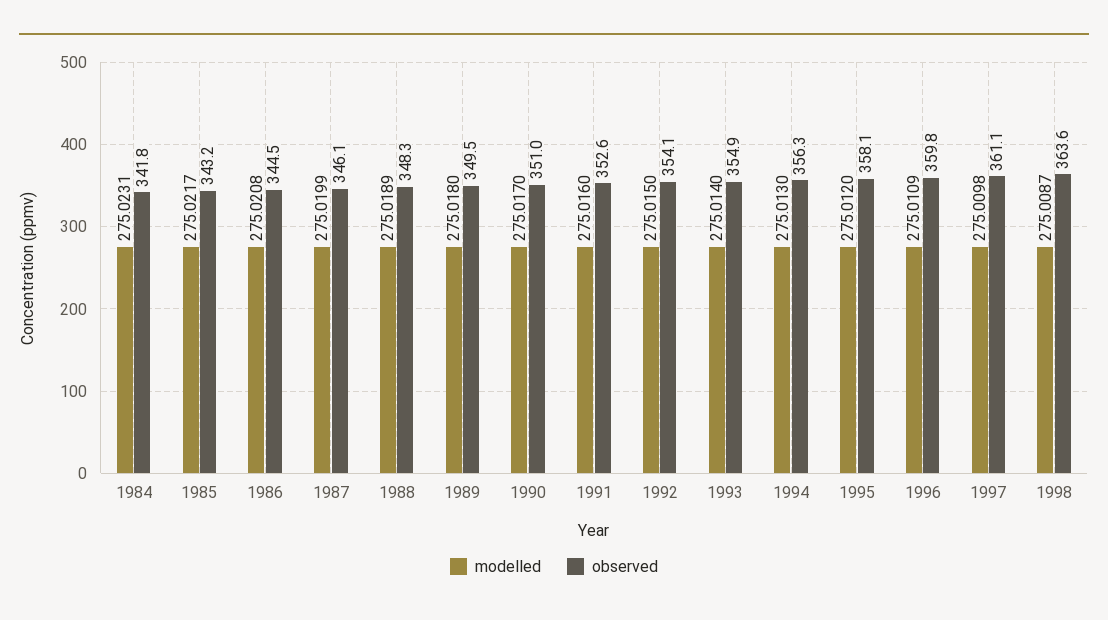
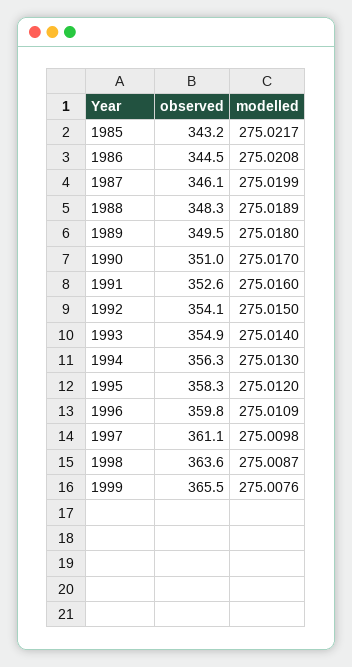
modelled, 1984: 275.0231 -> none
observed, 1984: 341.8 -> none
observed, 1995: 358.1 -> 358.3
observed, 1999: none -> 365.5
modelled, 1999: none -> 275.0076

